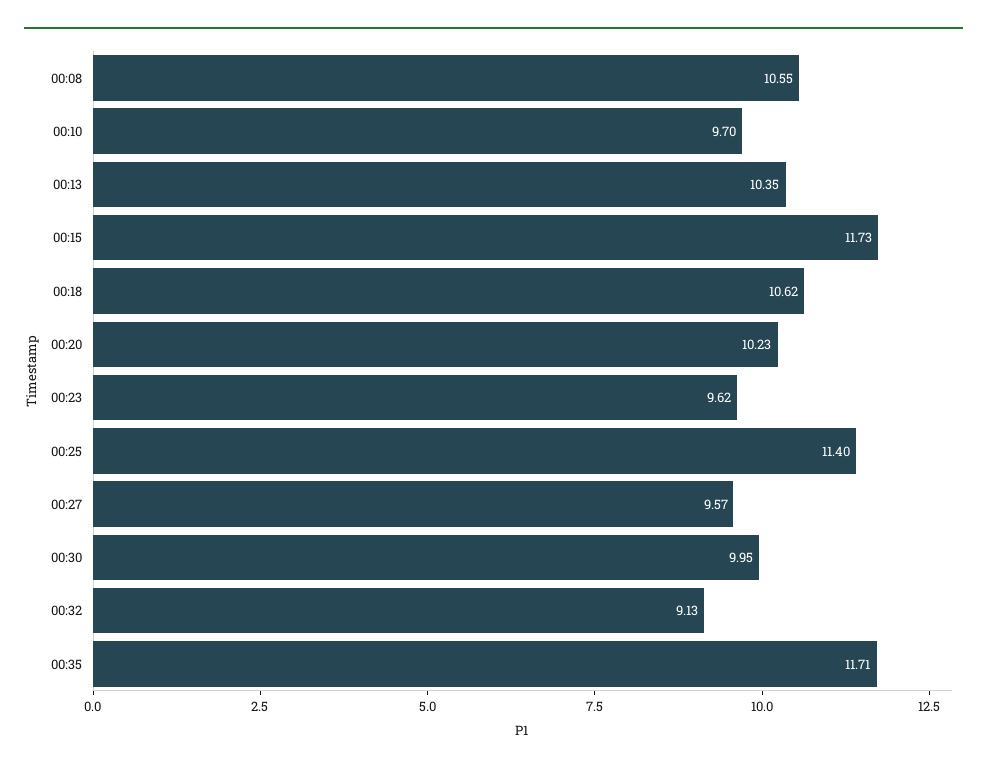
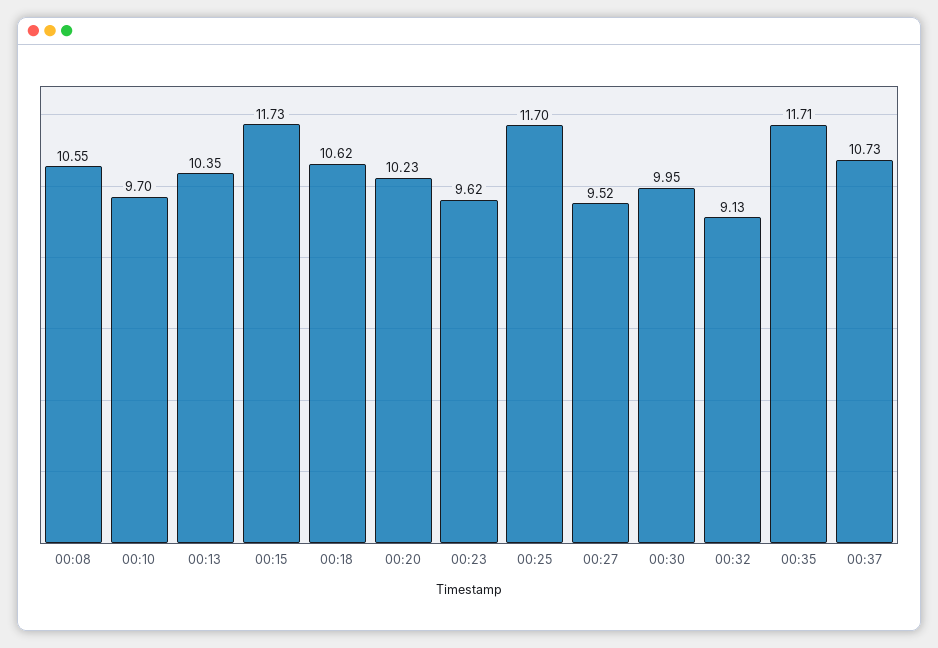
00:25: 11.4 -> 11.7
00:27: 9.57 -> 9.52
00:37: none -> 10.73

